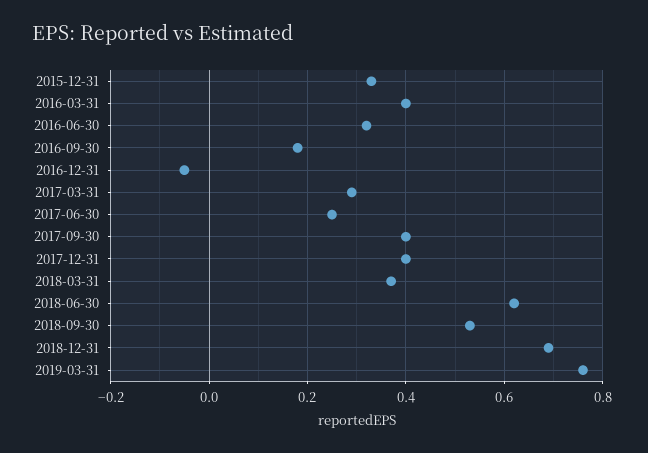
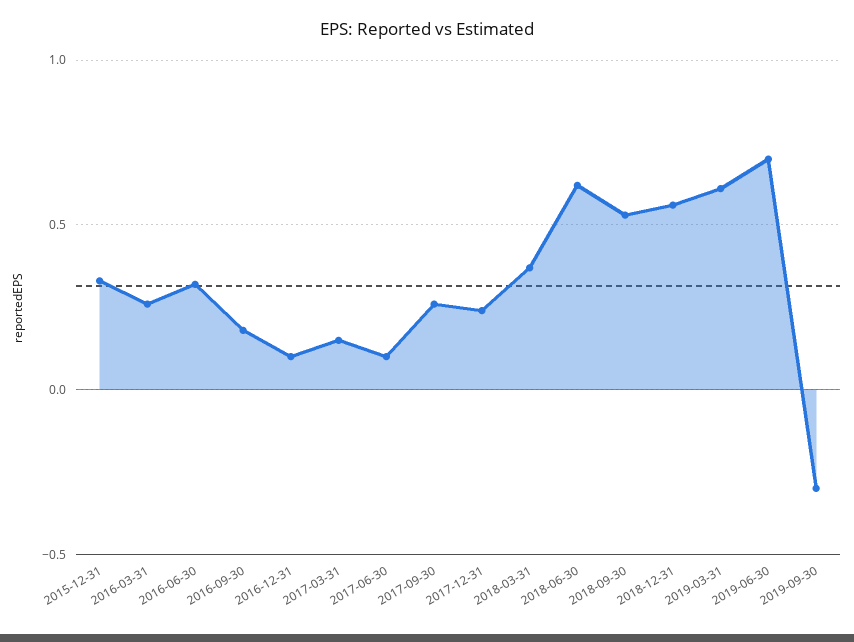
2016-03-31: 0.4 -> 0.25
2016-12-31: -0.05 -> 0.1
2017-03-31: 0.3 -> 0.15
2017-06-30: 0.25 -> 0.1
2017-09-30: 0.4 -> 0.25
2017-12-31: 0.4 -> 0.25
2018-12-31: 0.7 -> 0.55
2019-03-31: 0.75 -> 0.6
2019-06-30: none -> 0.7
2019-09-30: none -> -0.3

